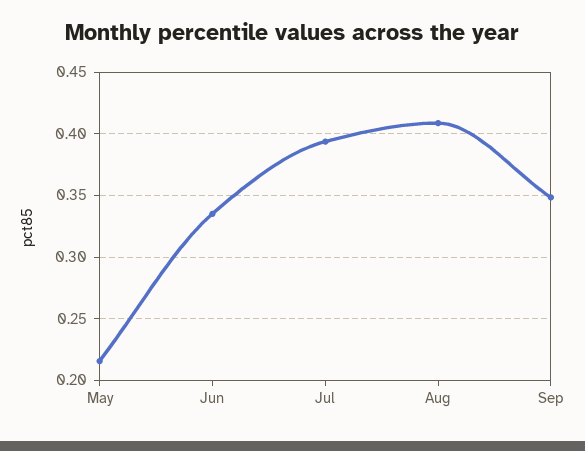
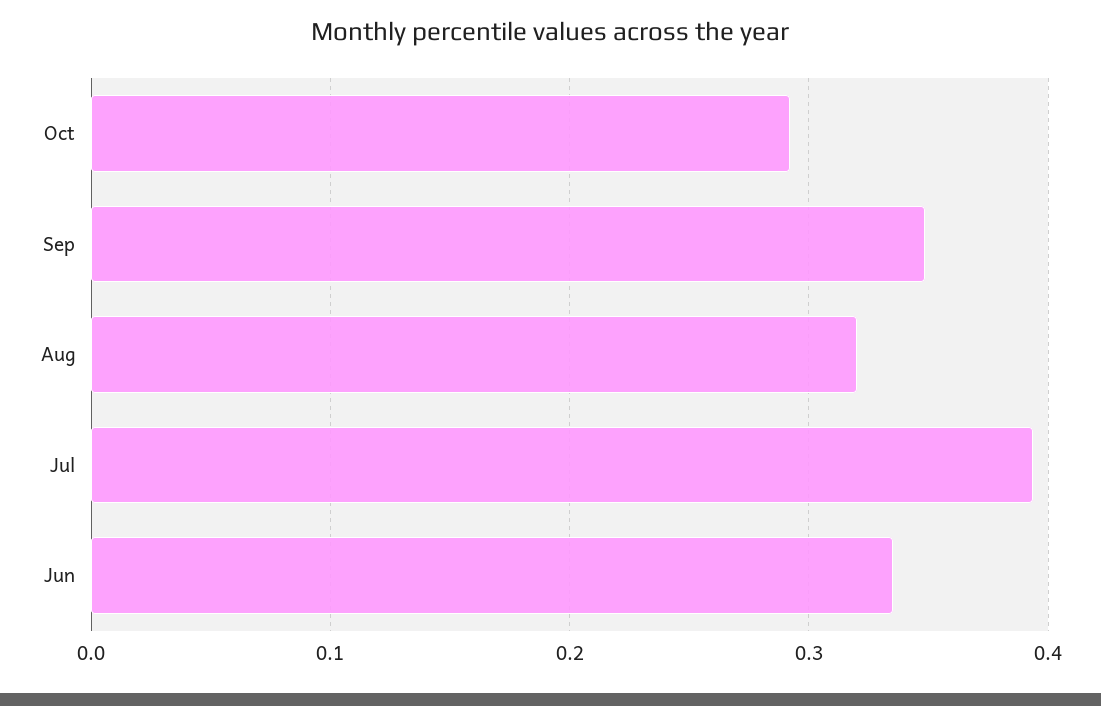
May: 0.215 -> none
Aug: 0.41 -> 0.32
Oct: none -> 0.29

